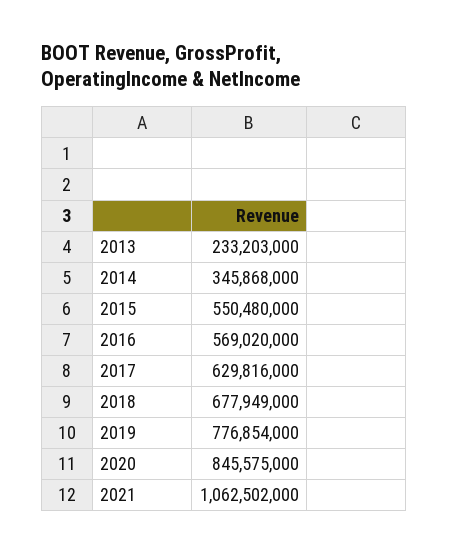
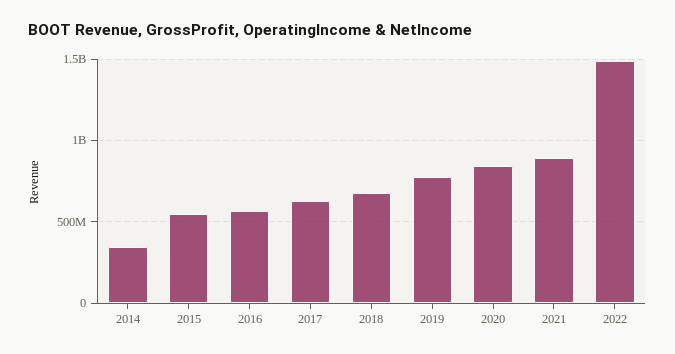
2013: 233203000 -> none
2021: 1062502000 -> 900000000
2022: none -> 1500000000

